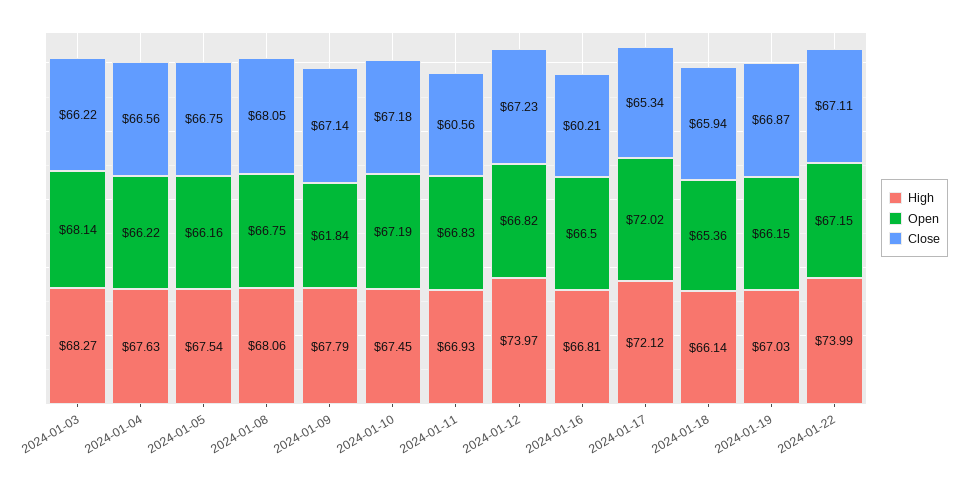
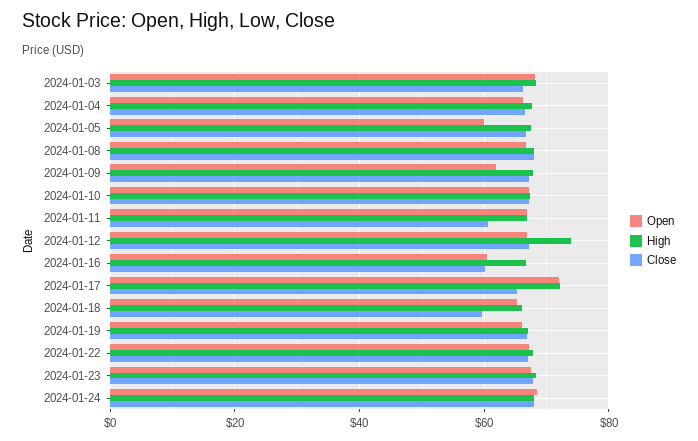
Open, 2024-01-05: 66.16 -> 60
Open, 2024-01-16: 66.5 -> 60
Close, 2024-01-18: 65.94 -> 60
High, 2024-01-22: 73.99 -> 68
Open, 2024-01-23: none -> 68
High, 2024-01-23: none -> 68
Close, 2024-01-23: none -> 68
Open, 2024-01-24: none -> 68
High, 2024-01-24: none -> 68
Close, 2024-01-24: none -> 68

